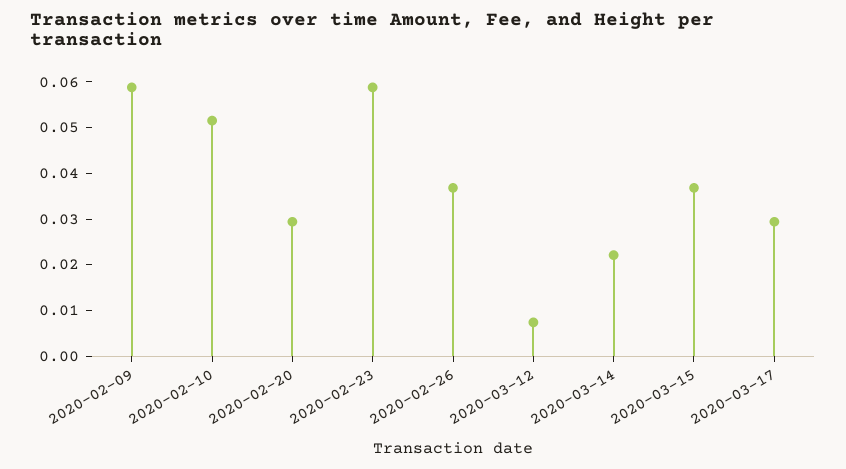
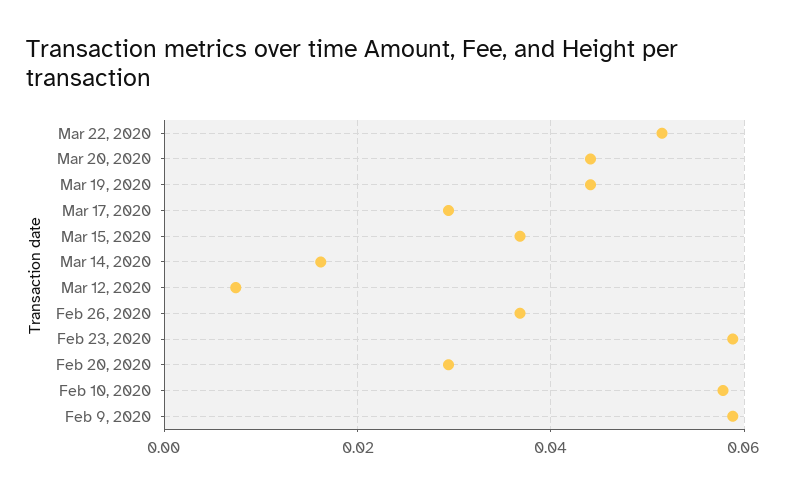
2020-02-10: 0.052 -> 0.058
2020-03-14: 0.022 -> 0.016
Mar 22, 2020: none -> 0.052
Mar 20, 2020: none -> 0.044
Mar 19, 2020: none -> 0.044

